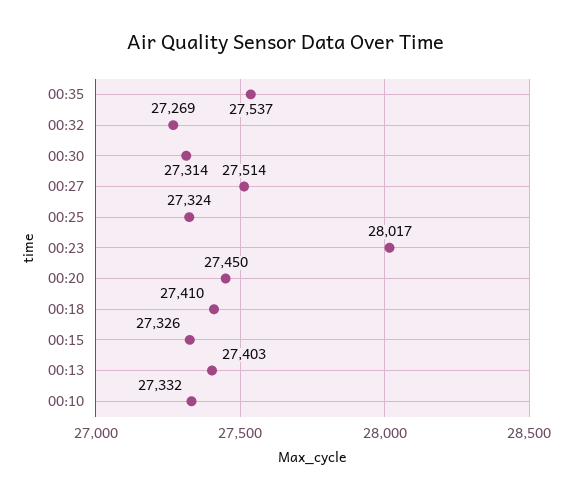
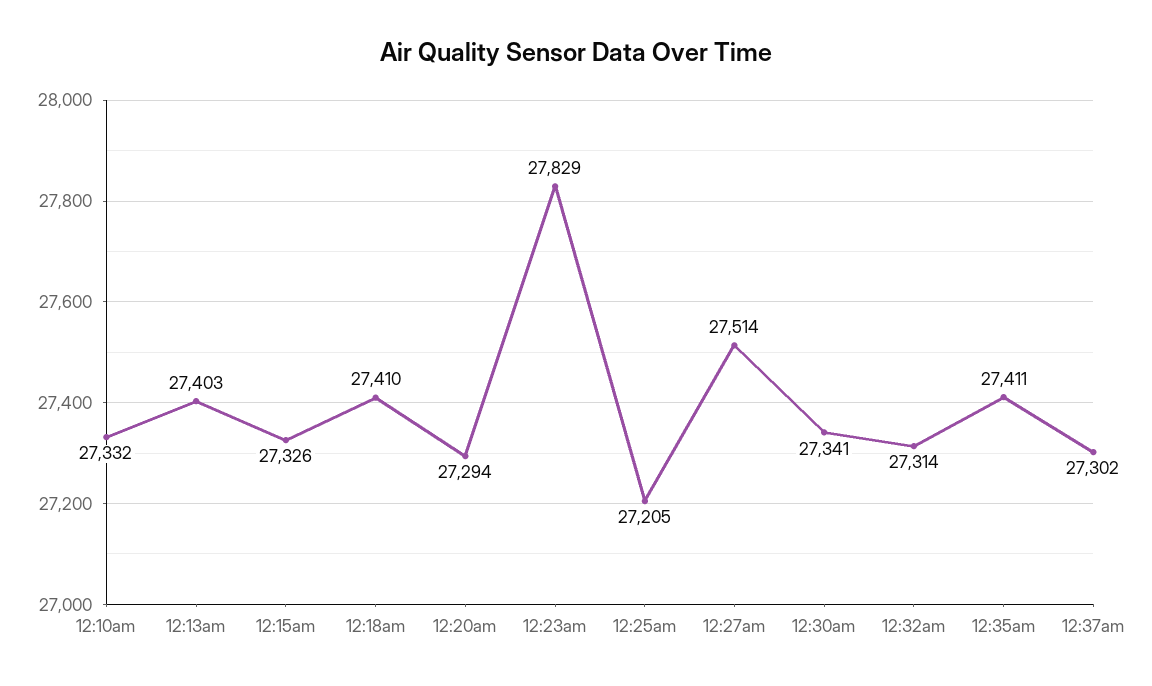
00:35: 27537 -> 27411
00:32: 27269 -> 27314
00:30: 27314 -> 27341
00:25: 27324 -> 27205
00:23: 28017 -> 27829
00:20: 27450 -> 27294
12:37am: none -> 27302

